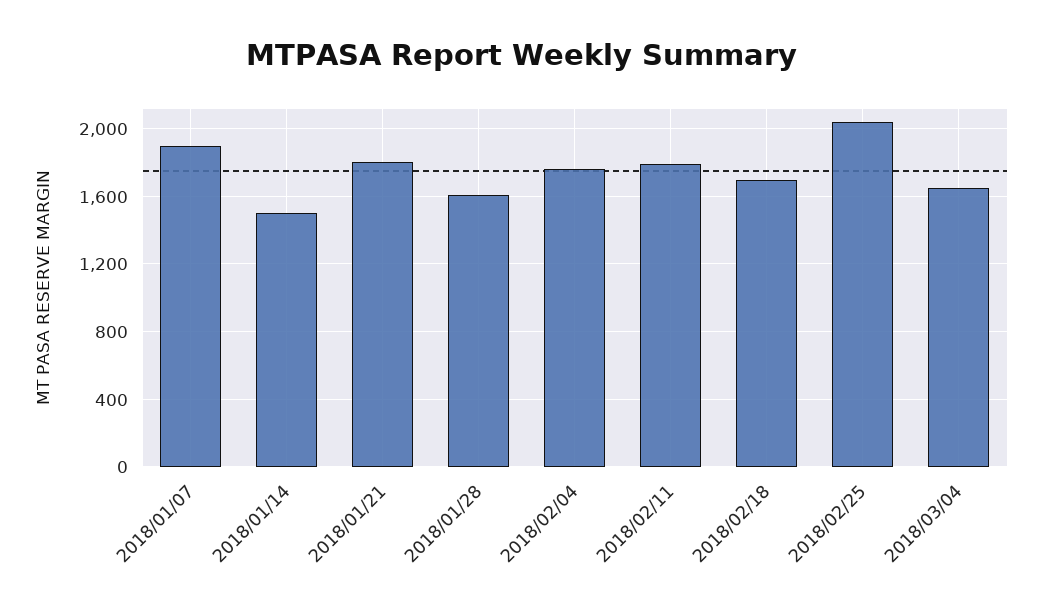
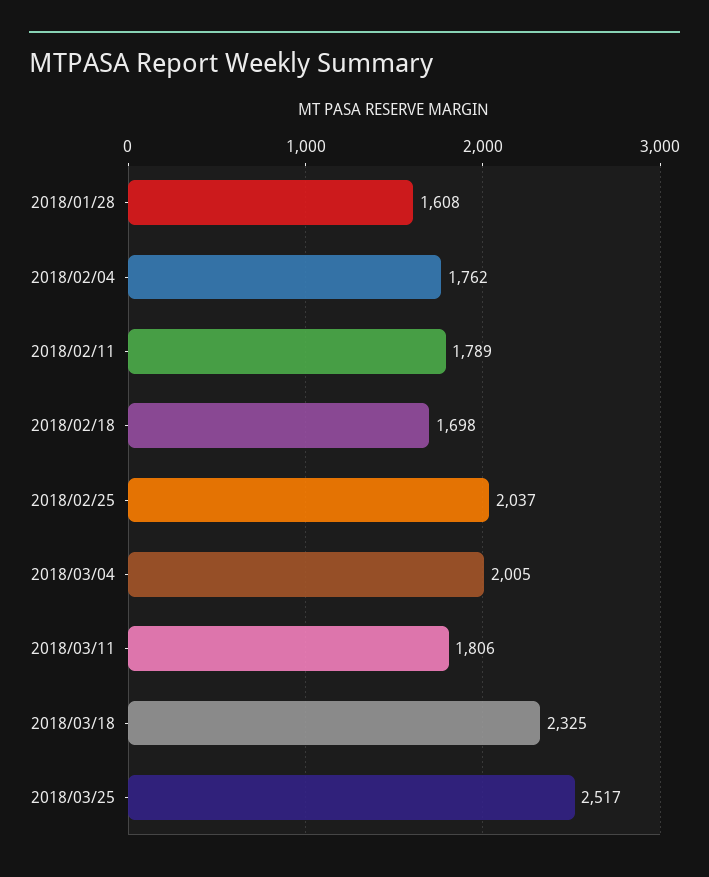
2018/01/07: 1900 -> none
2018/01/14: 1500 -> none
2018/01/21: 1800 -> none
2018/03/04: 1650 -> 2005
2018/03/11: none -> 1806
2018/03/18: none -> 2325
2018/03/25: none -> 2517

